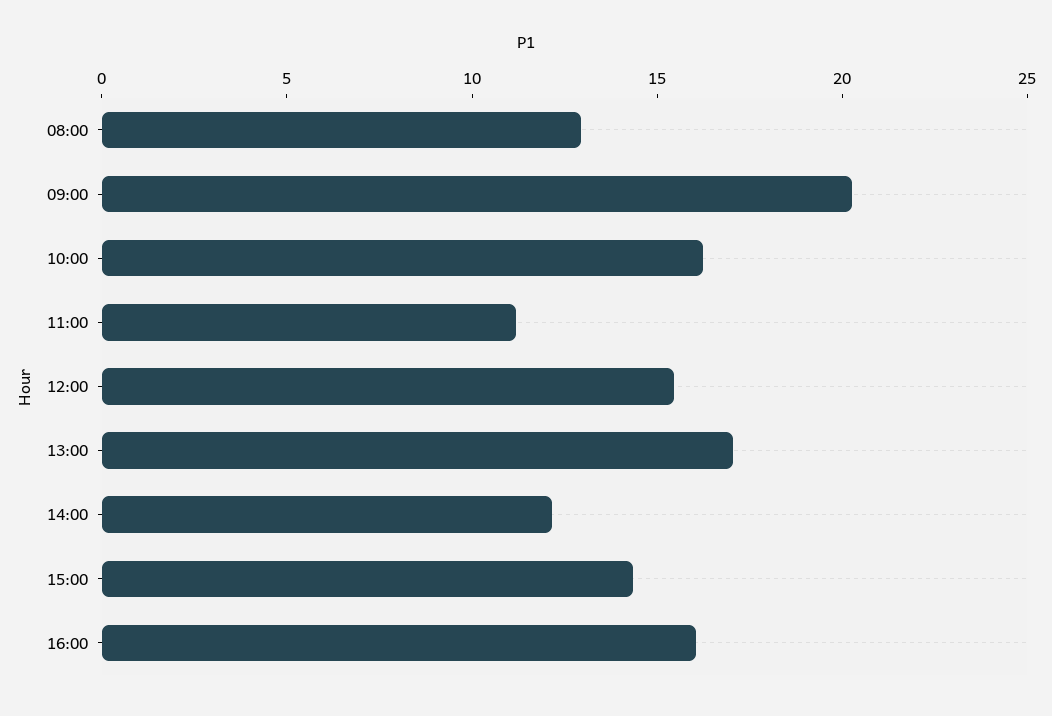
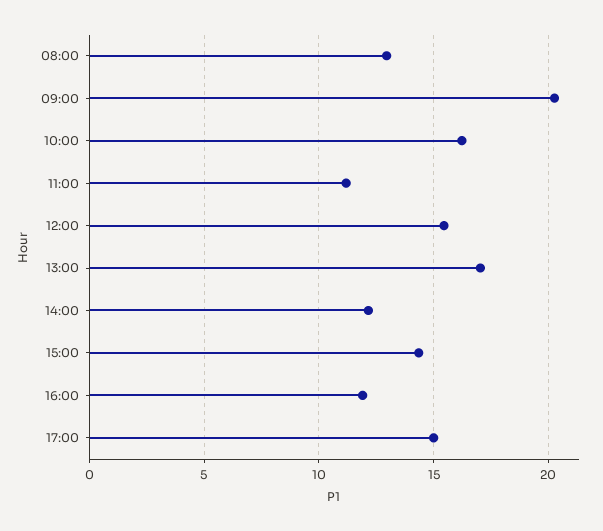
16:00: 16 -> 12
17:00: none -> 15

